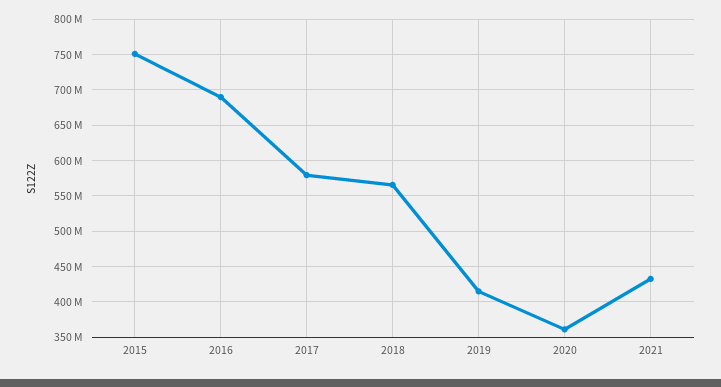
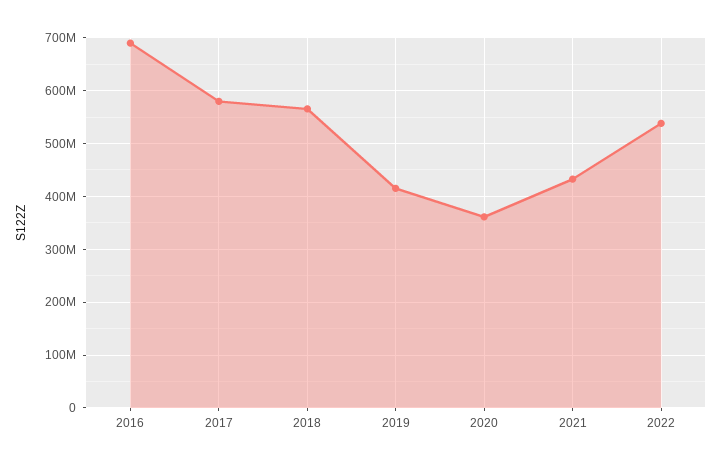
2015: 750000000 -> none
2022: none -> 540000000

